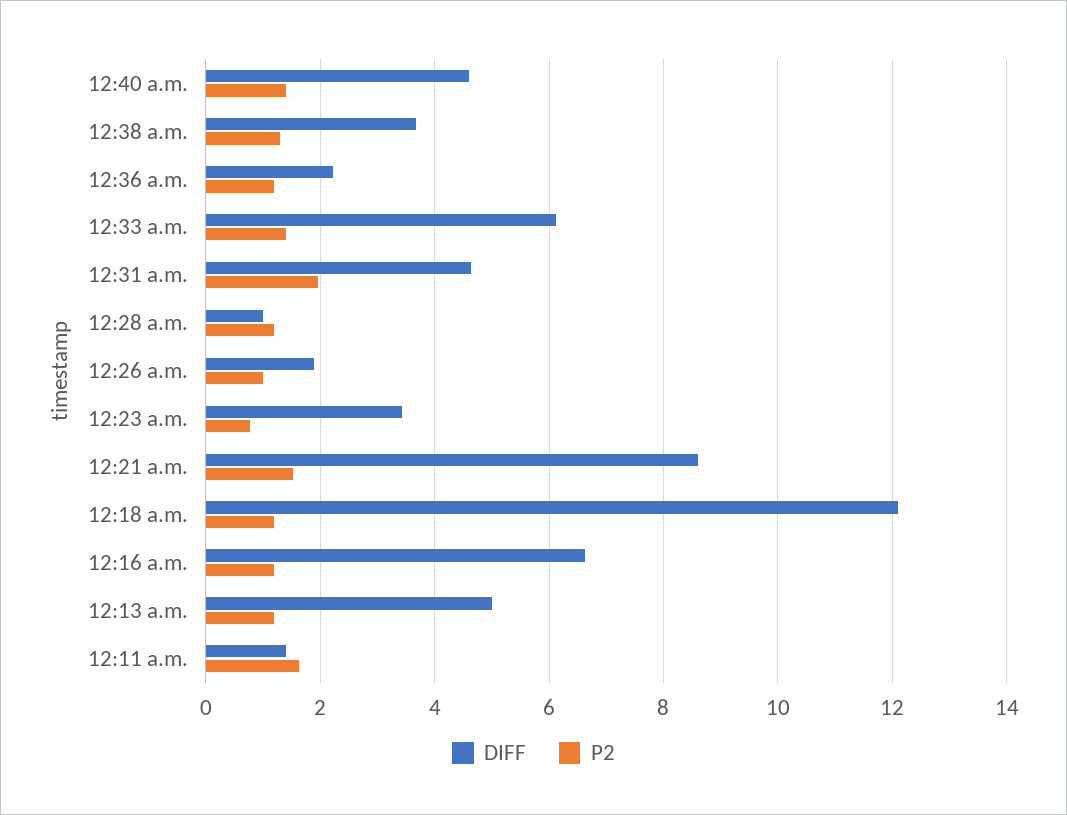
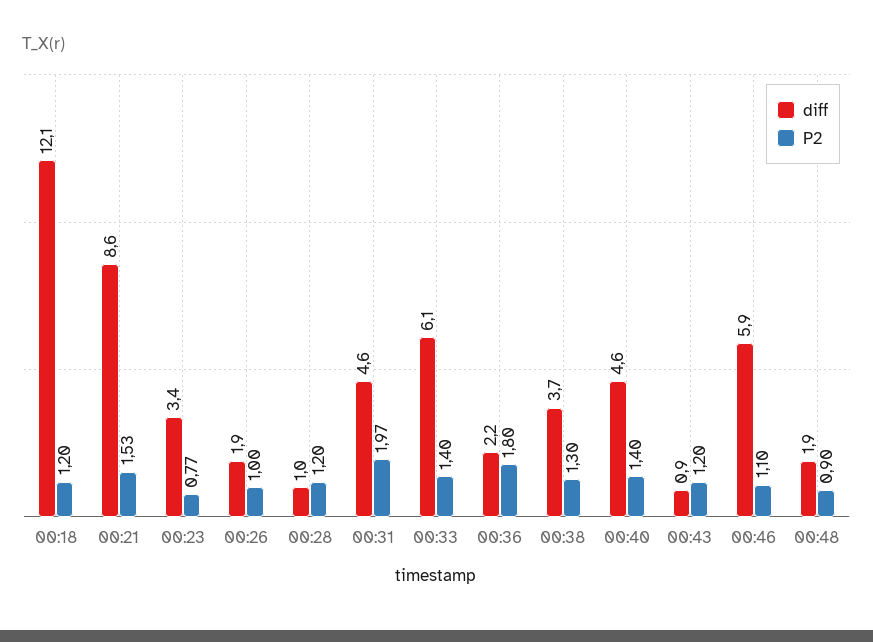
P2, 12:36 a.m.: 1.2 -> 1.8
DIFF, 12:16 a.m.: 6.6 -> none
P2, 12:16 a.m.: 1.2 -> none
DIFF, 12:13 a.m.: 5 -> none
P2, 12:13 a.m.: 1.2 -> none
DIFF, 12:11 a.m.: 1.4 -> none
P2, 12:11 a.m.: 1.6 -> none
DIFF, 00:43: none -> 0.9
P2, 00:43: none -> 1.2
DIFF, 00:46: none -> 5.9
P2, 00:46: none -> 1.1
DIFF, 00:48: none -> 1.9
P2, 00:48: none -> 0.9

